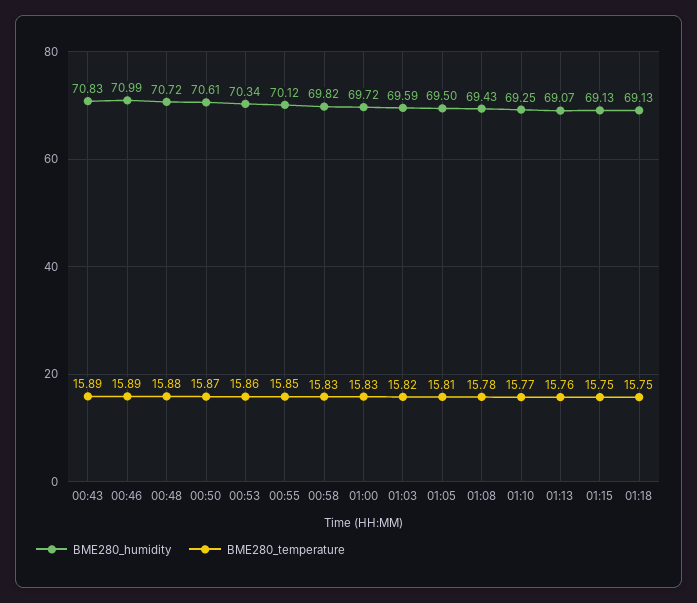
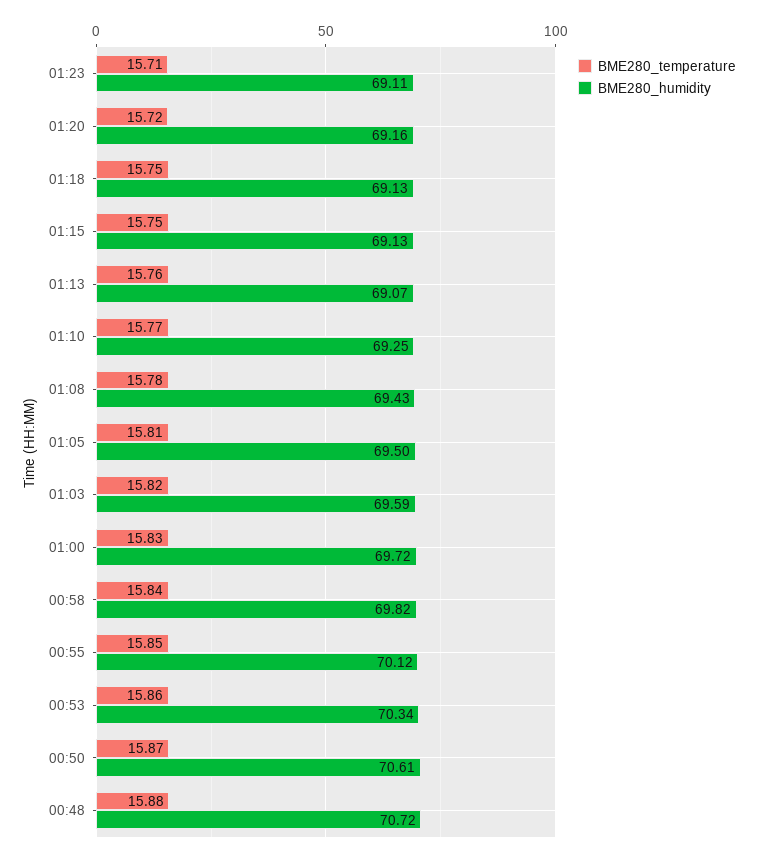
BME280_humidity, 00:43: 70.83 -> none
BME280_temperature, 00:43: 15.89 -> none
BME280_humidity, 00:46: 70.99 -> none
BME280_temperature, 00:46: 15.89 -> none
BME280_temperature, 00:58: 15.83 -> 15.84
BME280_temperature, 01:23: none -> 15.71
BME280_humidity, 01:23: none -> 69.11
BME280_temperature, 01:20: none -> 15.72
BME280_humidity, 01:20: none -> 69.16

